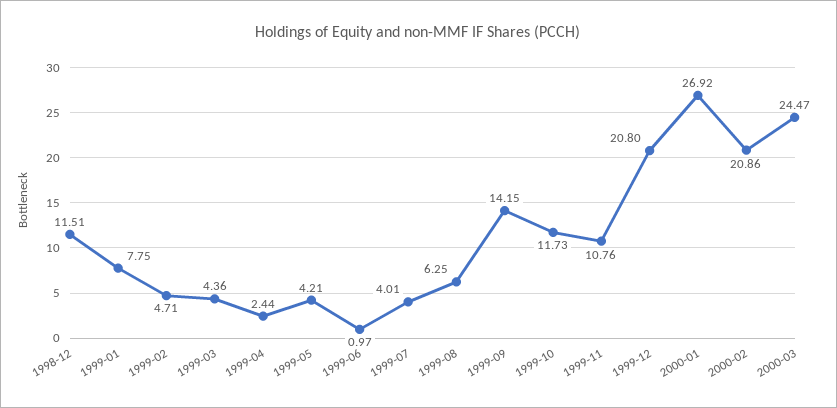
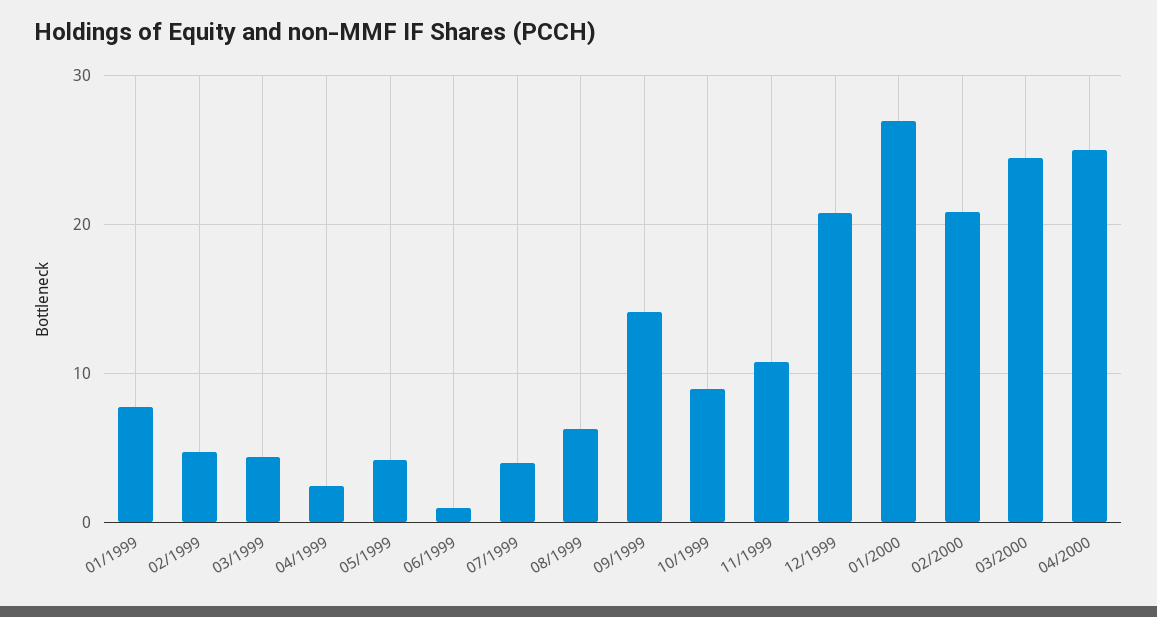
1998-12: 11.51 -> none
1999-10: 11.73 -> 9
04/2000: none -> 25

